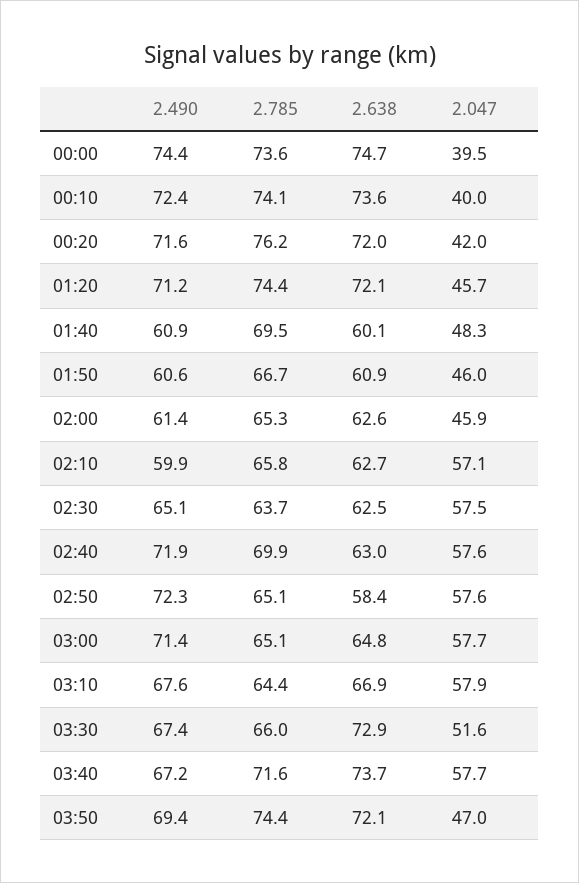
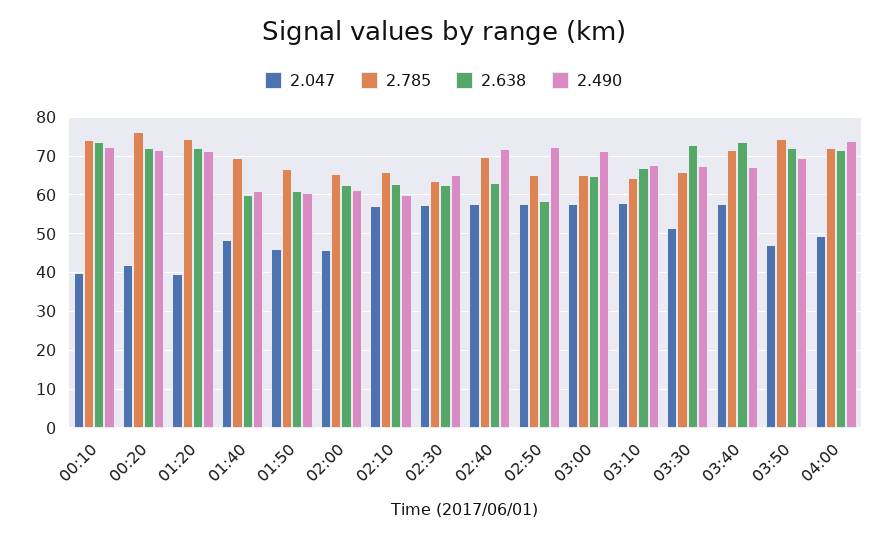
2.490, 00:00: 74.4 -> none
2.785, 00:00: 73.6 -> none
2.638, 00:00: 74.7 -> none
2.047, 00:00: 39.5 -> none
2.047, 01:20: 45.7 -> 40
2.047, 04:00: none -> 50
2.785, 04:00: none -> 72
2.638, 04:00: none -> 72
2.490, 04:00: none -> 74

